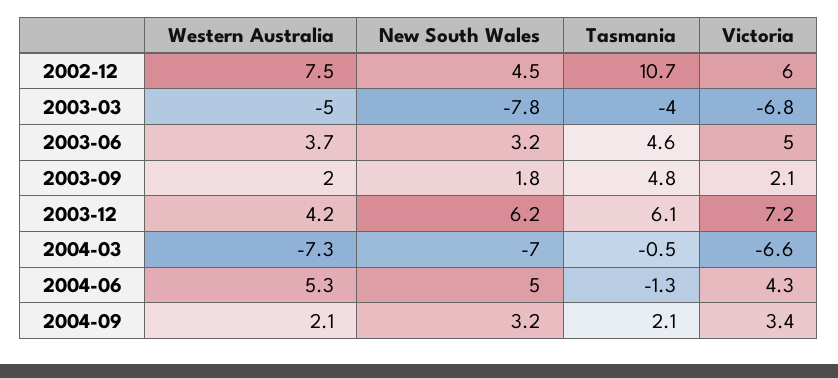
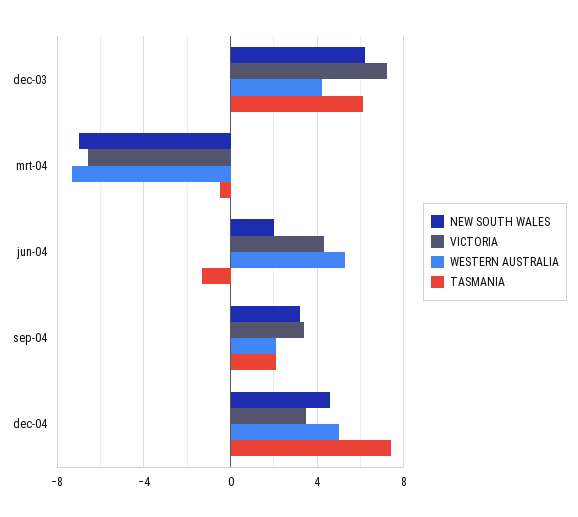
Western Australia, 2002-12: 7.5 -> none
New South Wales, 2002-12: 4.5 -> none
Tasmania, 2002-12: 10.7 -> none
Victoria, 2002-12: 6 -> none
Western Australia, 2003-03: -5 -> none
New South Wales, 2003-03: -7.8 -> none
Tasmania, 2003-03: -4 -> none
Victoria, 2003-03: -6.8 -> none
Western Australia, 2003-06: 3.7 -> none
New South Wales, 2003-06: 3.2 -> none
Tasmania, 2003-06: 4.6 -> none
Victoria, 2003-06: 5 -> none
Western Australia, 2003-09: 2 -> none
New South Wales, 2003-09: 1.8 -> none
Tasmania, 2003-09: 4.8 -> none
Victoria, 2003-09: 2.1 -> none
New South Wales, 2004-06: 5 -> 2
New South Wales, dec-04: none -> 4.5
Victoria, dec-04: none -> 3.5
Western Australia, dec-04: none -> 5
Tasmania, dec-04: none -> 7.5

